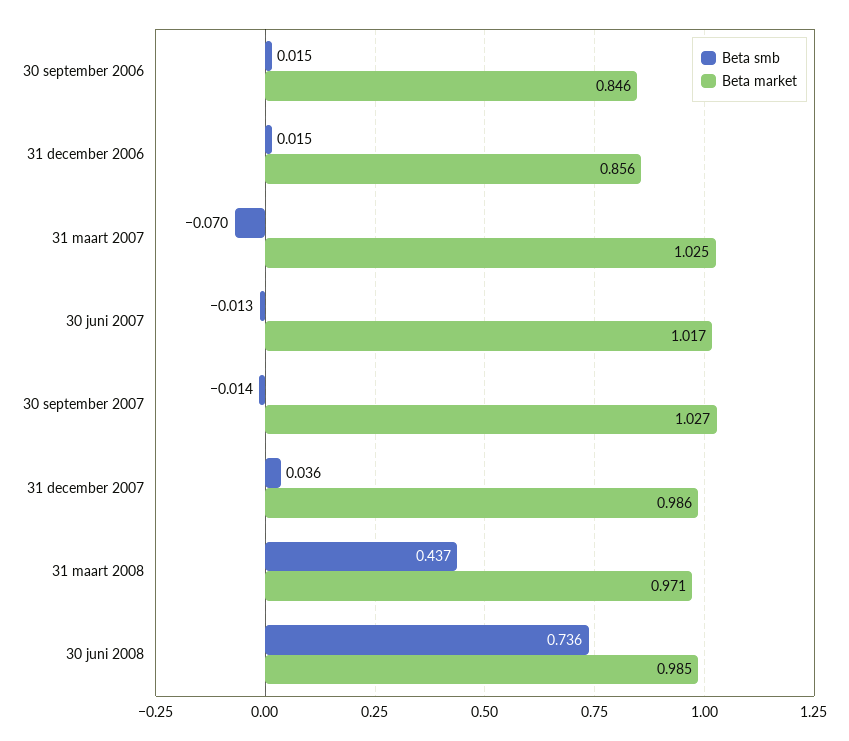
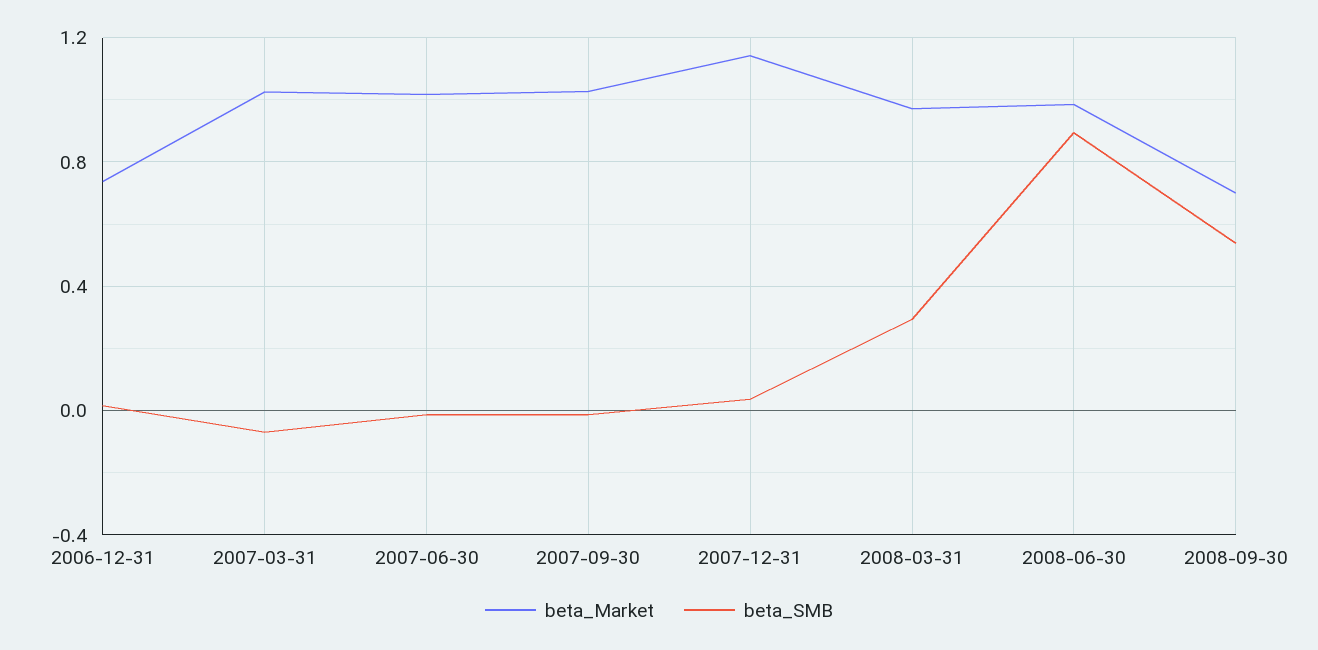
Beta smb, 30 september 2006: 0.015 -> none
Beta market, 30 september 2006: 0.846 -> none
Beta market, 31 december 2006: 0.856 -> 0.75
Beta market, 31 december 2007: 0.986 -> 1.15
Beta smb, 31 maart 2008: 0.437 -> 0.3
Beta smb, 30 juni 2008: 0.736 -> 0.9
Beta market, 2008-09-30: none -> 0.7
Beta smb, 2008-09-30: none -> 0.55

